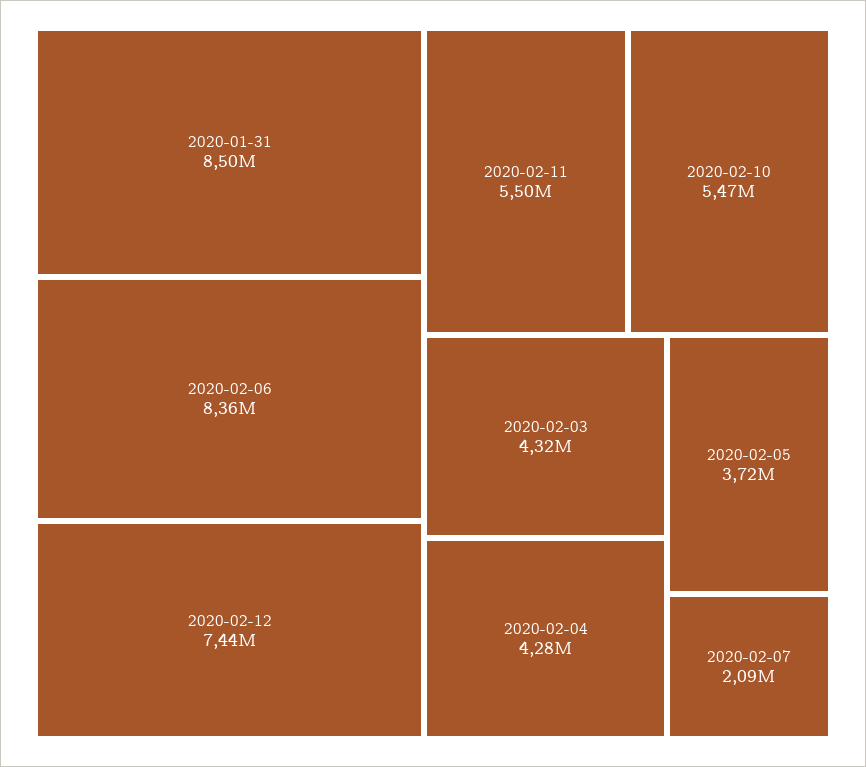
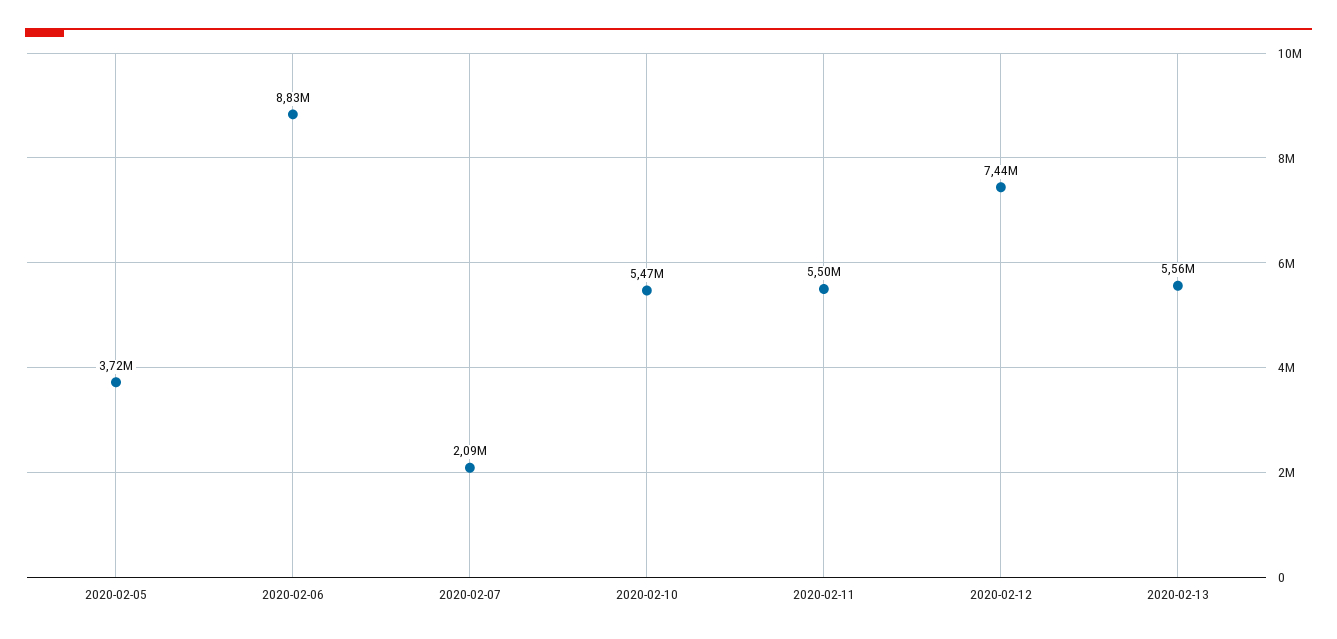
2020-01-31: 8500000 -> none
2020-02-06: 8360000 -> 8830000
2020-02-03: 4320000 -> none
2020-02-04: 4280000 -> none
2020-02-13: none -> 5560000

